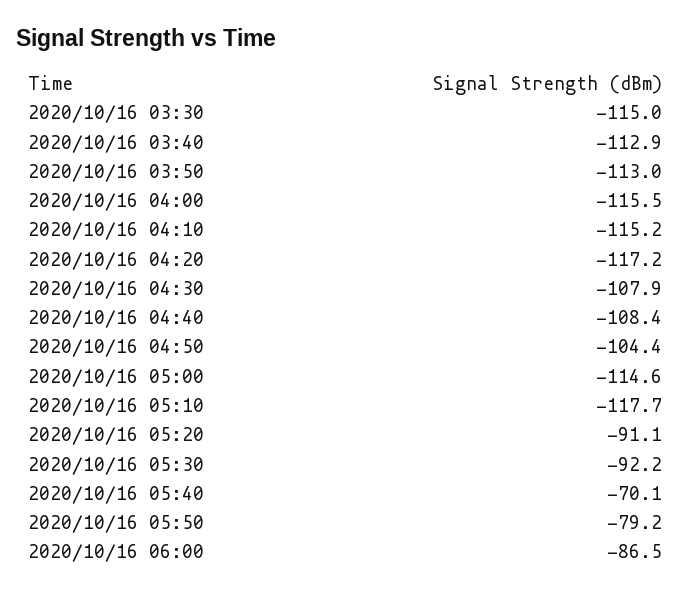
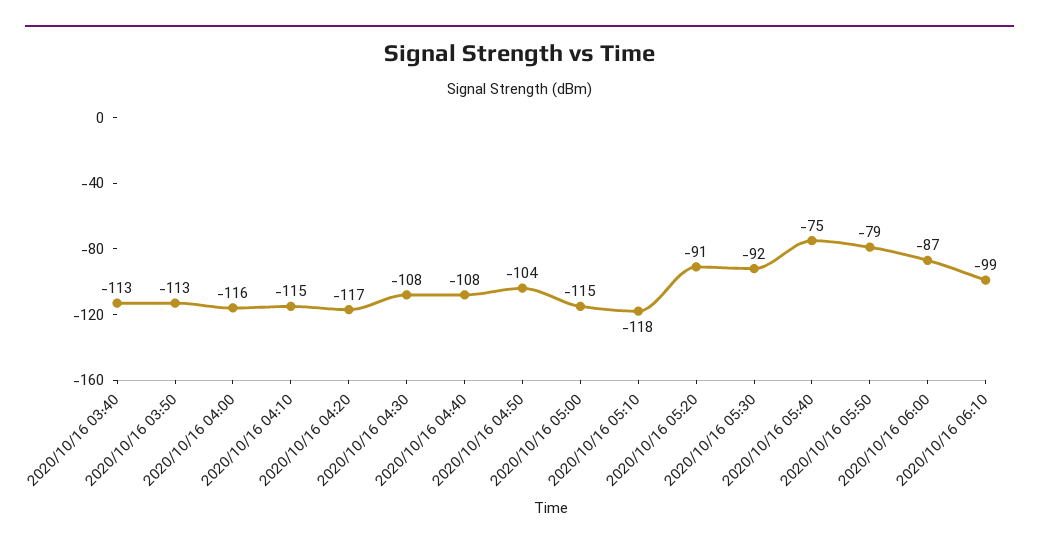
2020/10/16 03:30: -115 -> none
2020/10/16 05:40: -70.1 -> -75
2020/10/16 06:10: none -> -99

